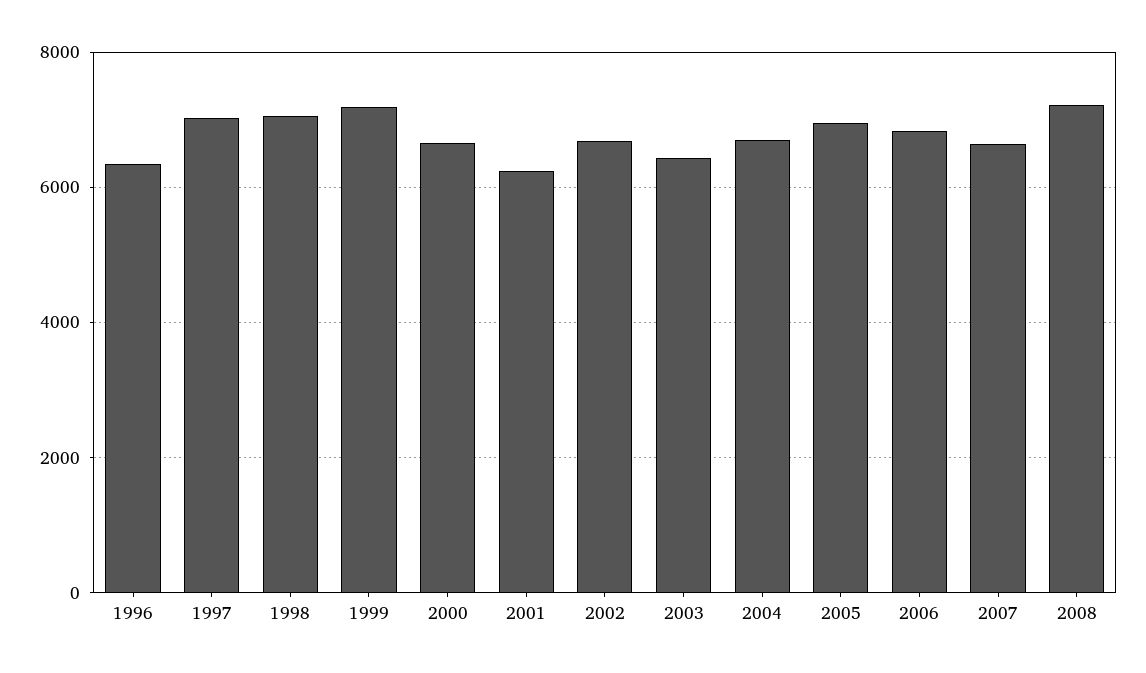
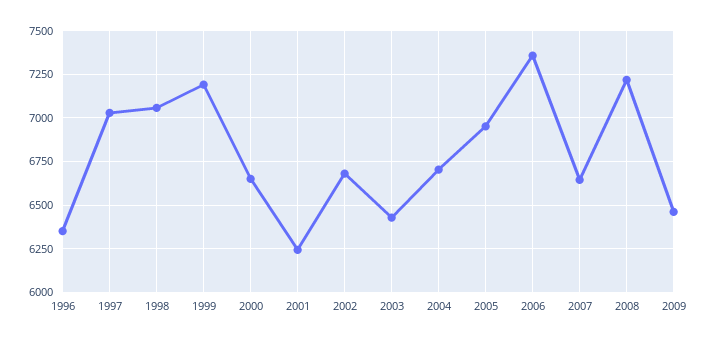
2006: 6800 -> 7350
2009: none -> 6450

